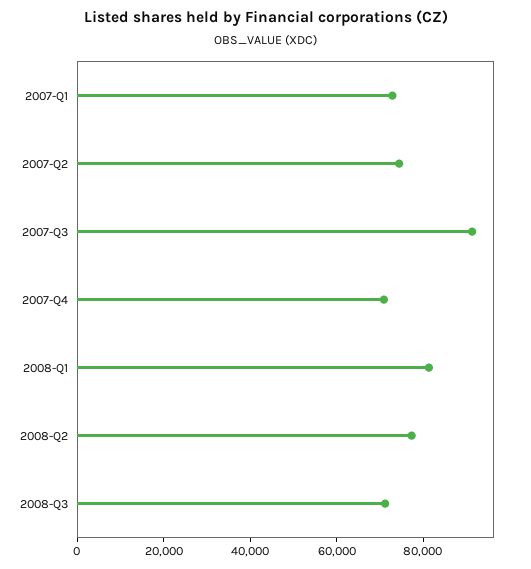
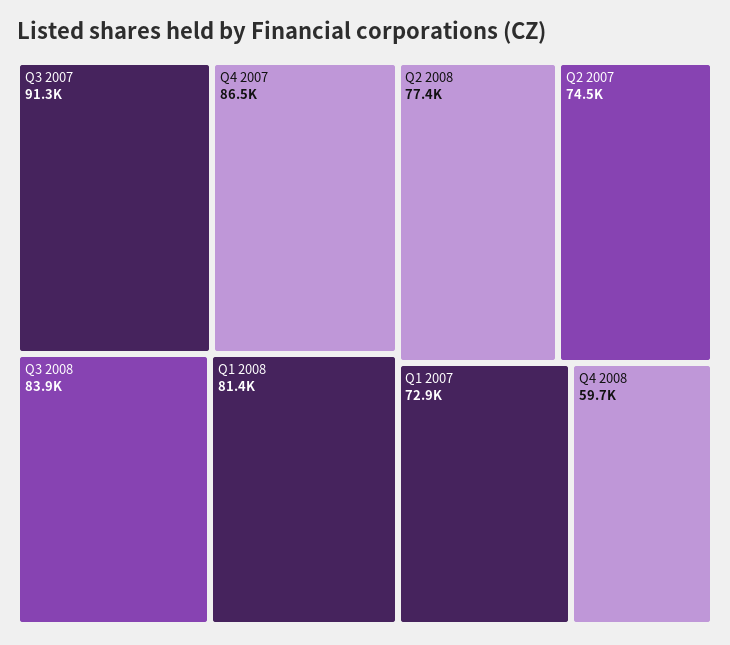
2007-Q4: 70000 -> 86500
2008-Q3: 70000 -> 83900
Q4 2008: none -> 59700

